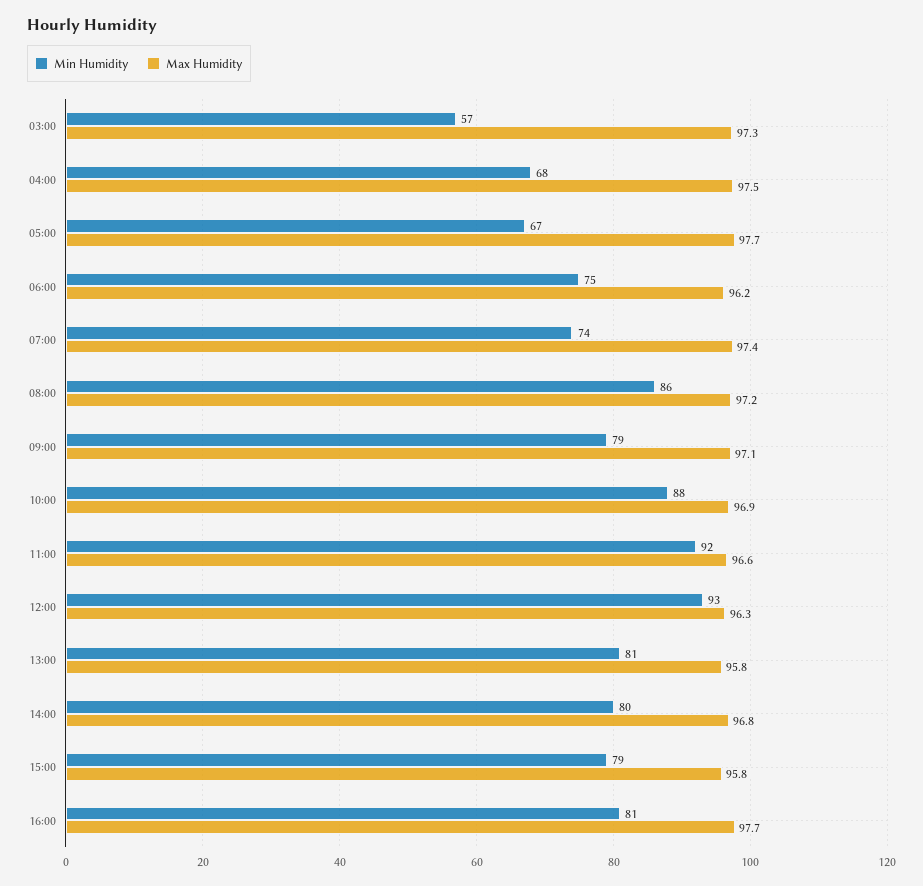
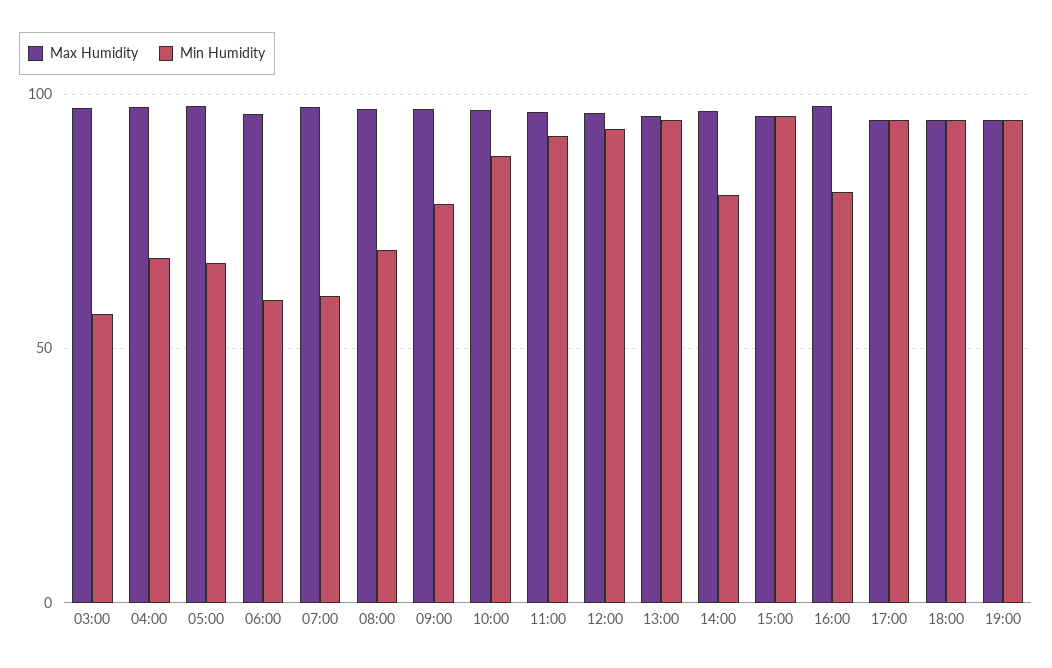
Min Humidity, 06:00: 75 -> 60
Min Humidity, 07:00: 74 -> 60
Min Humidity, 08:00: 86 -> 70
Min Humidity, 13:00: 81 -> 95
Min Humidity, 15:00: 79 -> 95
Max Humidity, 17:00: none -> 95
Min Humidity, 17:00: none -> 95
Max Humidity, 18:00: none -> 95
Min Humidity, 18:00: none -> 95
Max Humidity, 19:00: none -> 95
Min Humidity, 19:00: none -> 95

